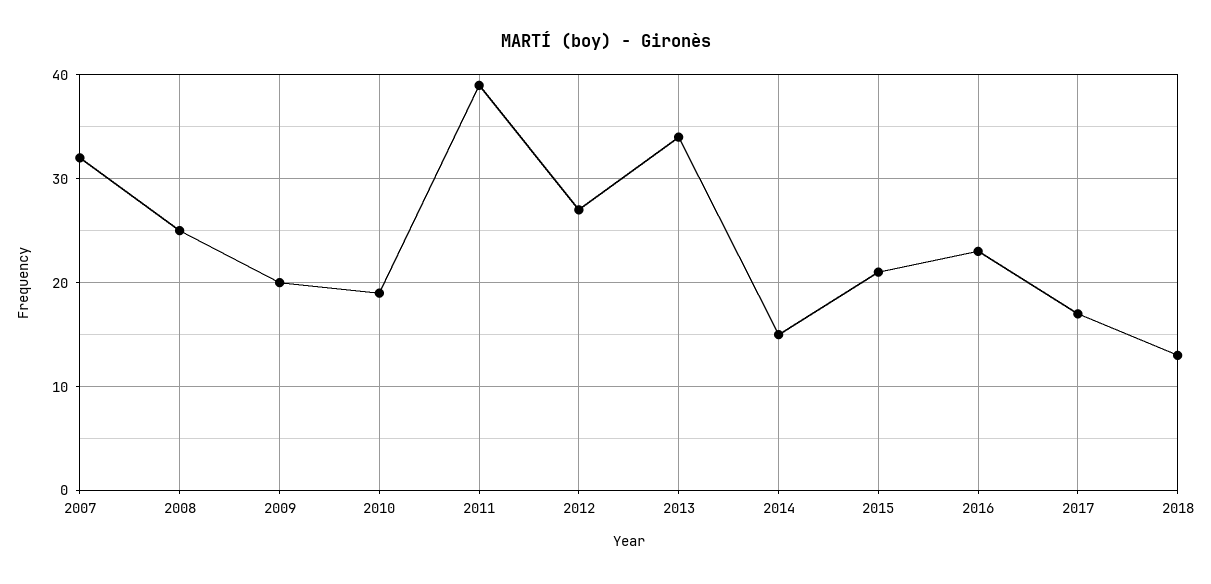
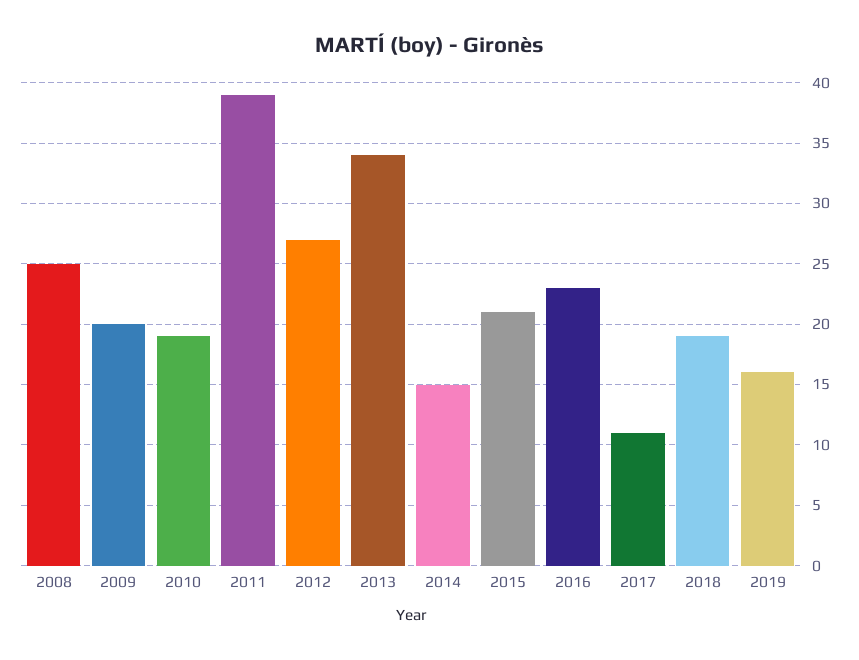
2007: 32 -> none
2017: 17 -> 11
2018: 13 -> 19
2019: none -> 16

